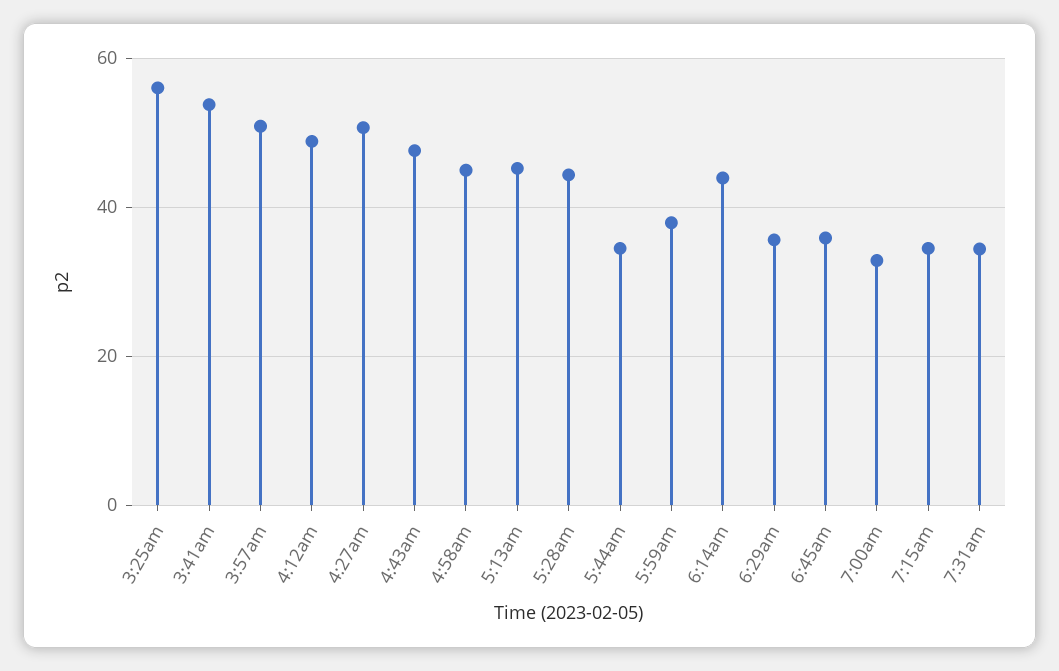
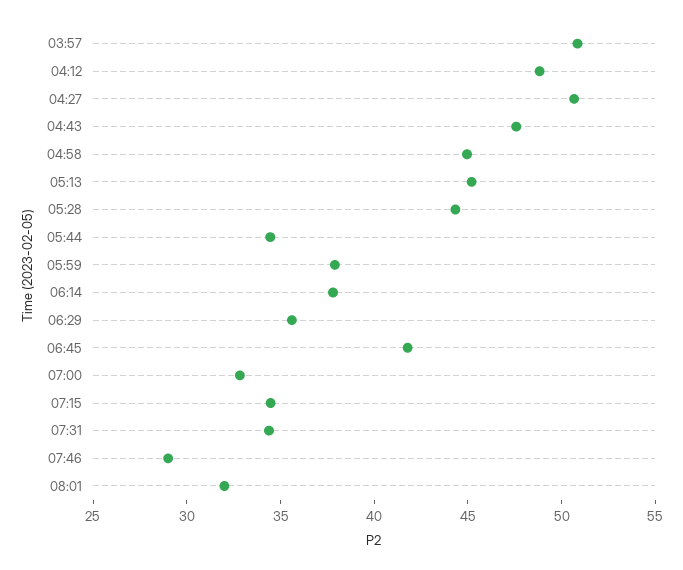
3:25am: 56 -> none
3:41am: 54 -> none
6:14am: 44 -> 38
6:45am: 36 -> 42
07:46: none -> 29
08:01: none -> 32

